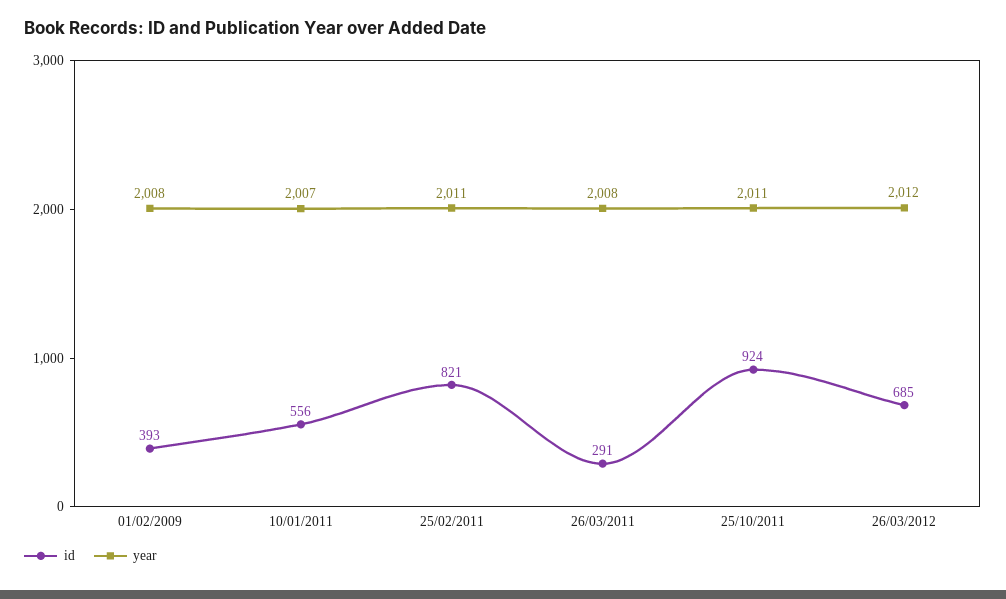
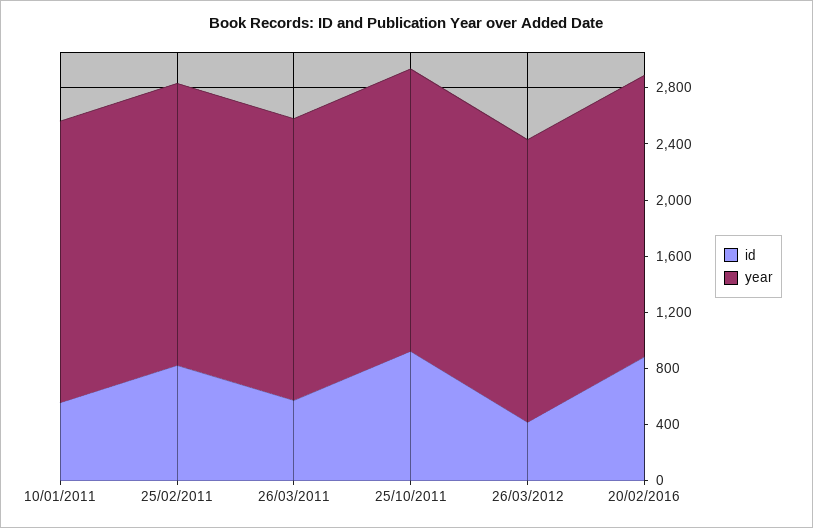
id, 01/02/2009: 393 -> none
year, 01/02/2009: 2008 -> none
id, 26/03/2011: 291 -> 600
id, 26/03/2012: 685 -> 400
id, 20/02/2016: none -> 900
year, 20/02/2016: none -> 2000

